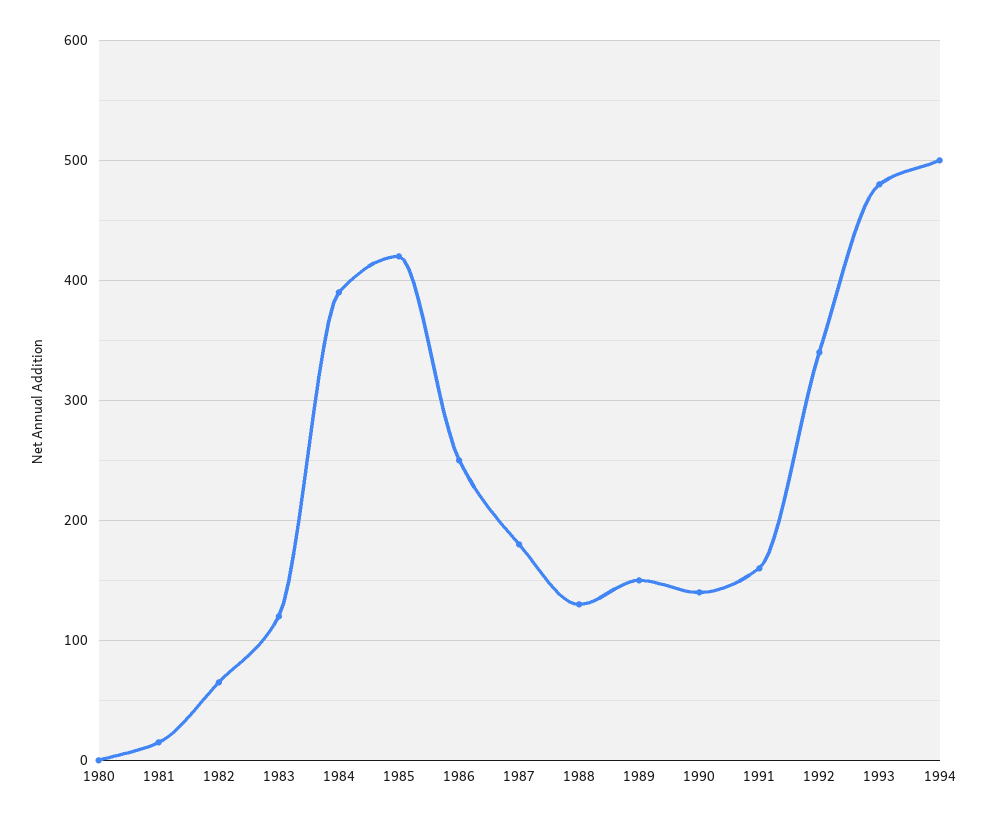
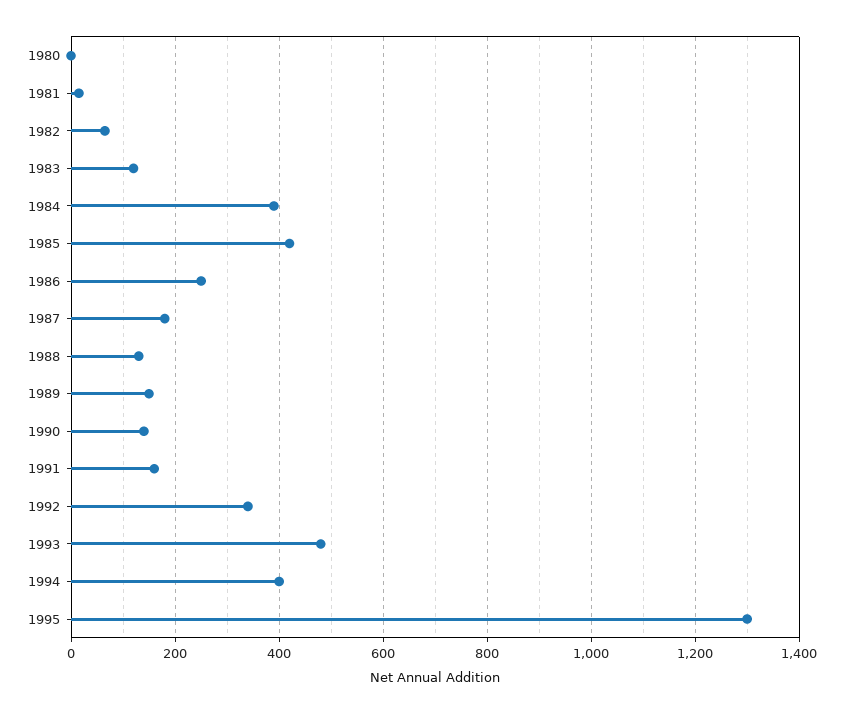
1994: 500 -> 400
1995: none -> 1300

